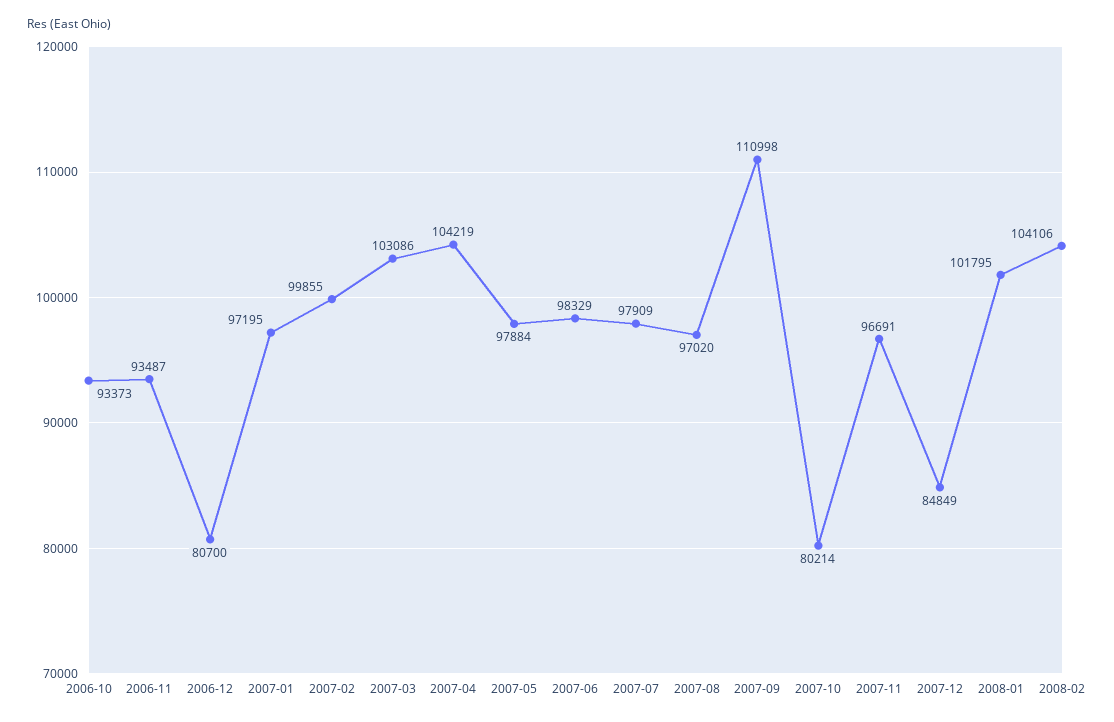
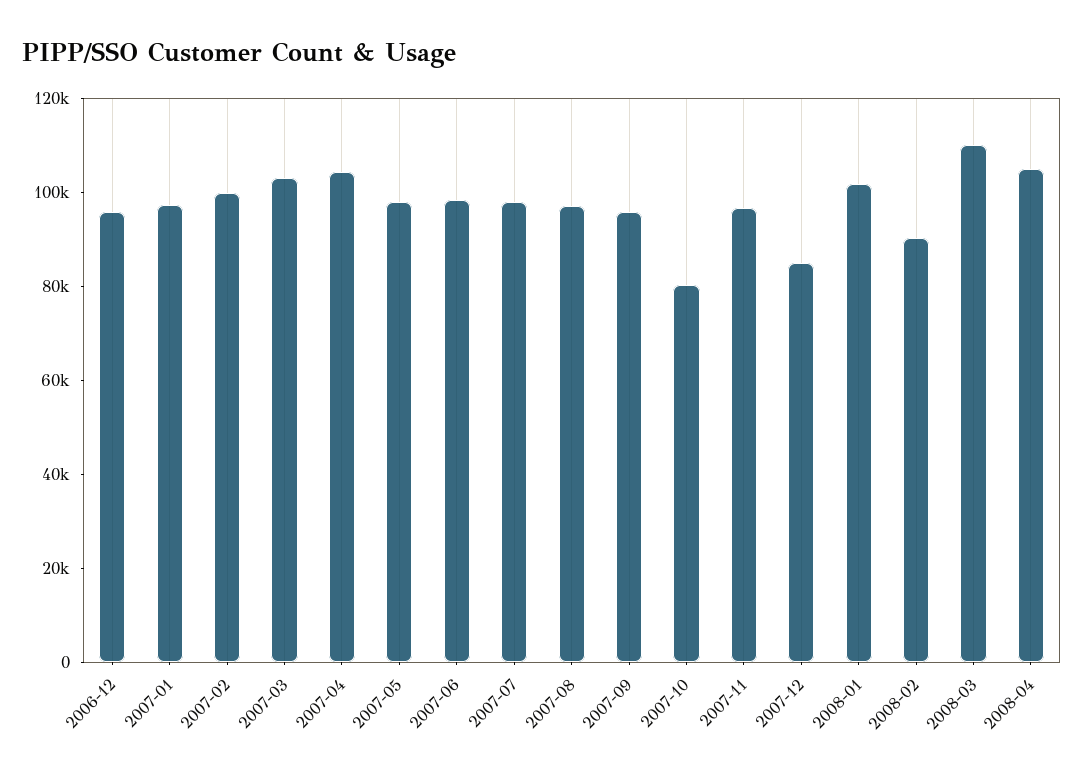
2006-10: 93373 -> none
2006-11: 93487 -> none
2006-12: 80700 -> 95000
2007-09: 110998 -> 95000
2008-02: 104106 -> 90000
2008-03: none -> 110000
2008-04: none -> 105000

